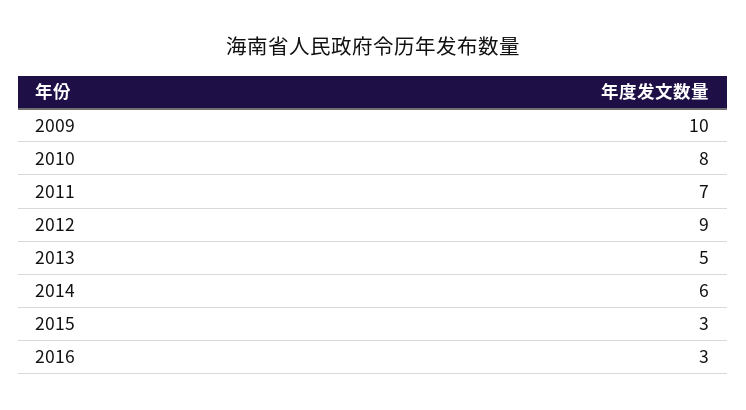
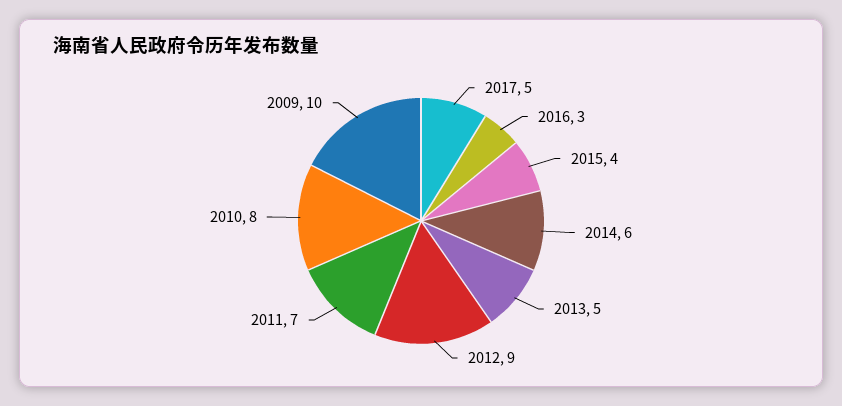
2015: 3 -> 4
2017: none -> 5

